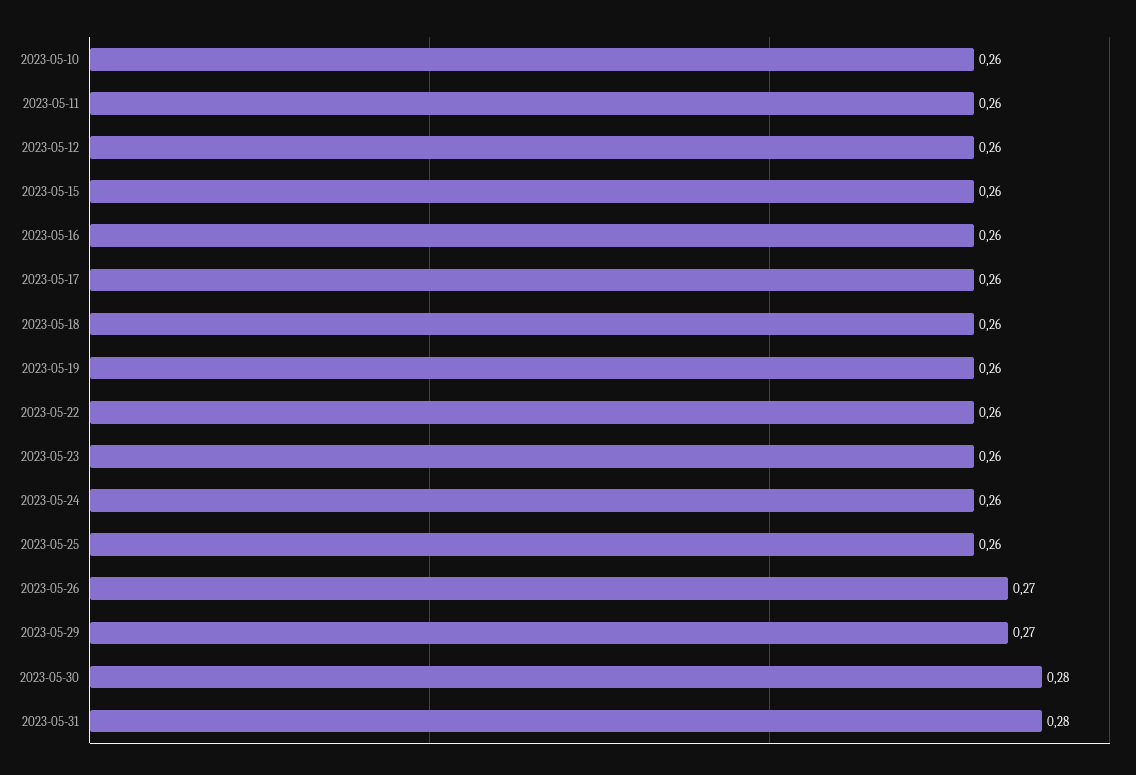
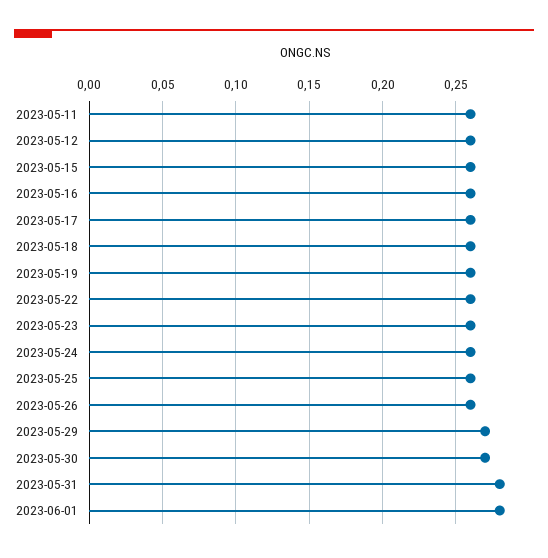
2023-05-10: 0.26 -> none
2023-05-26: 0.27 -> 0.26
2023-05-30: 0.28 -> 0.27
2023-06-01: none -> 0.28

